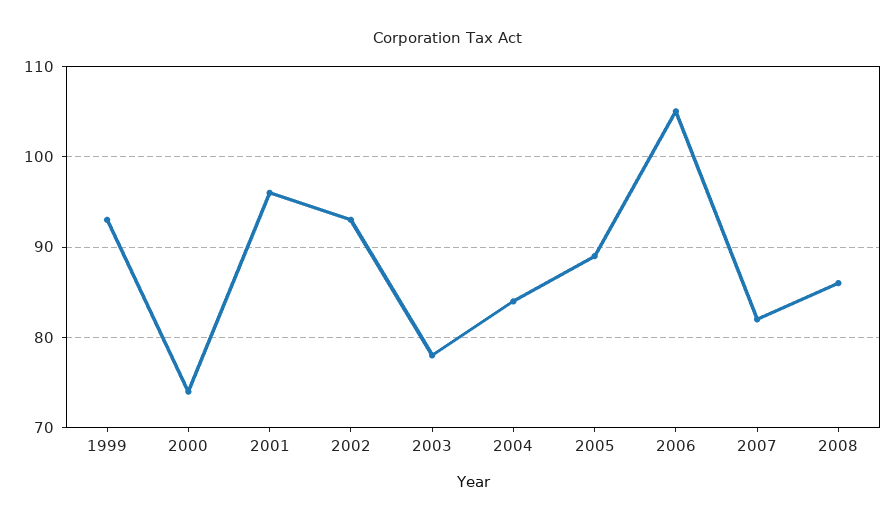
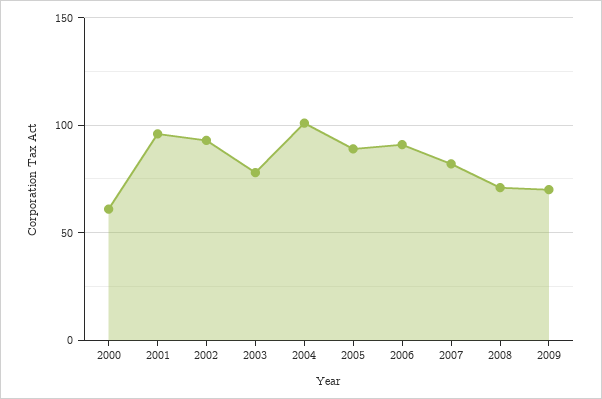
1999: 93 -> none
2000: 74 -> 60
2004: 84 -> 100
2006: 105 -> 90
2008: 86 -> 70
2009: none -> 70

